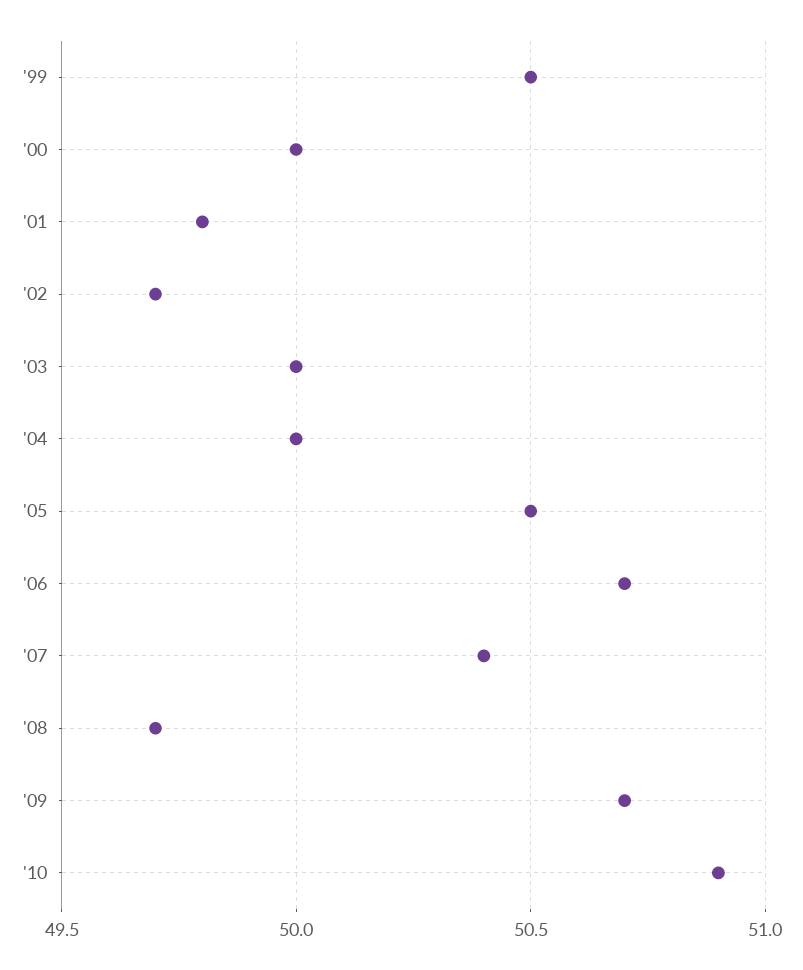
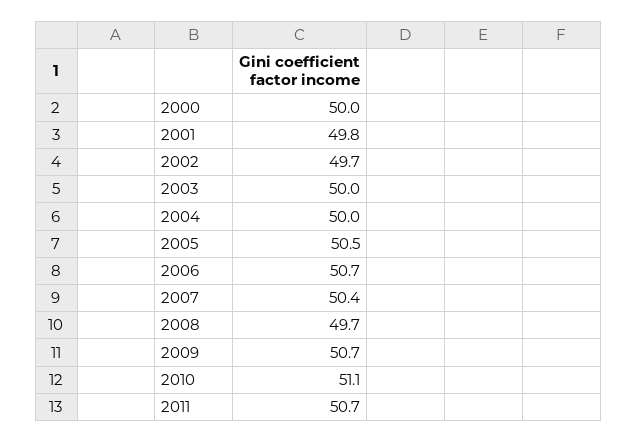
'99: 50.5 -> none
'10: 50.9 -> 51.1
2011: none -> 50.7

